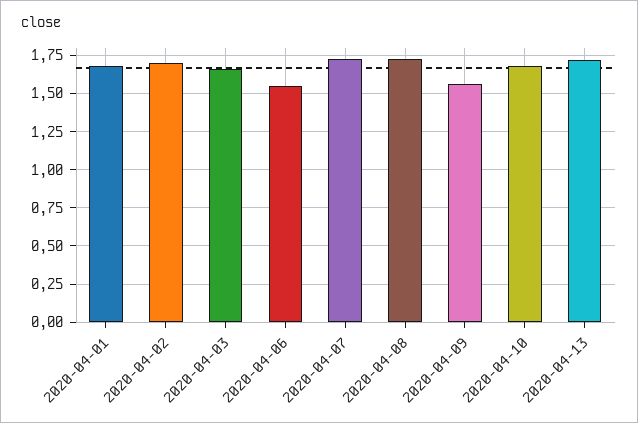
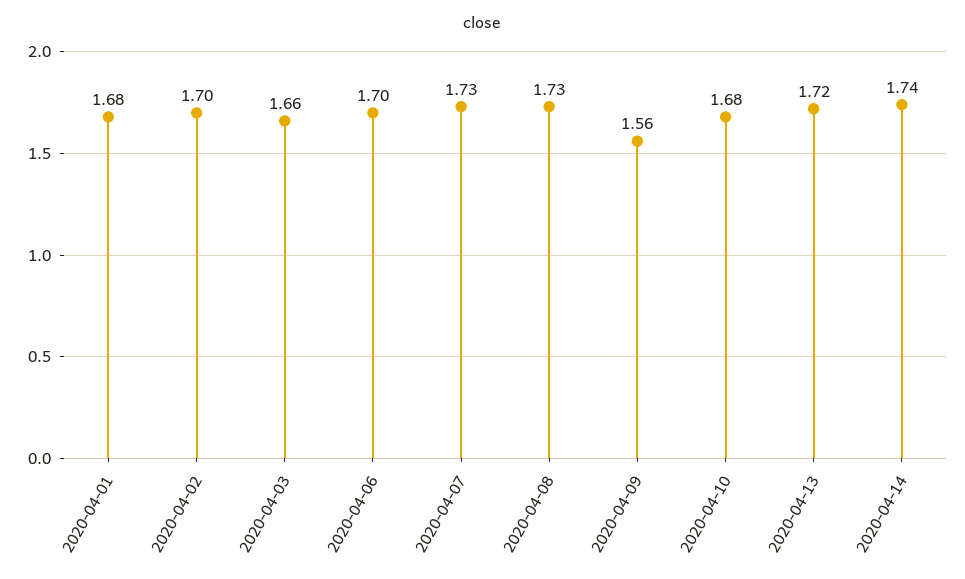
2020-04-06: 1.55 -> 1.7
2020-04-14: none -> 1.74

